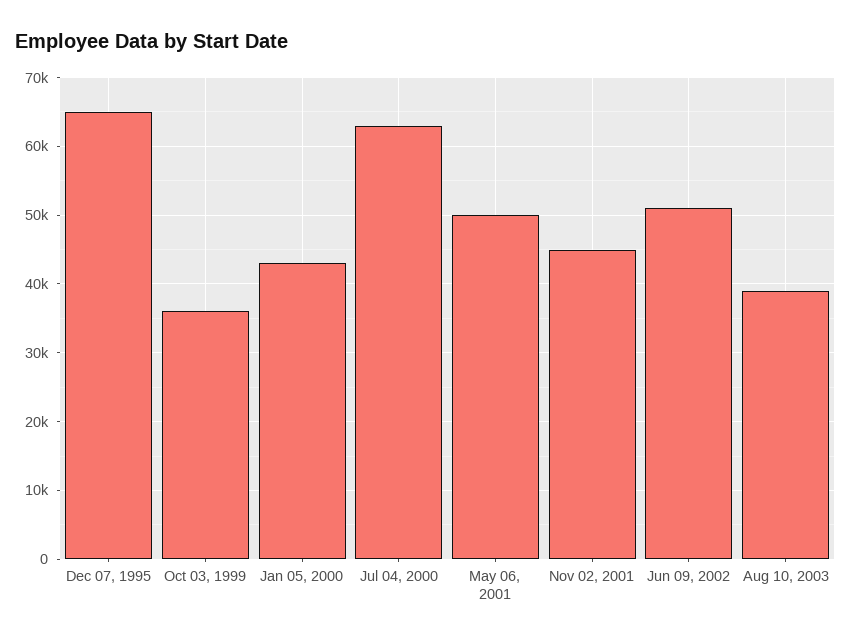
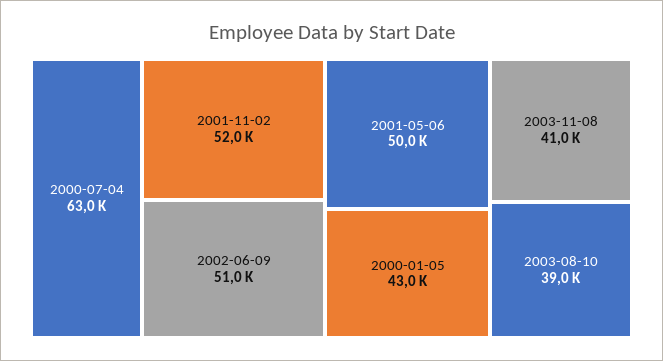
Dec 07, 1995: 65000 -> none
Oct 03, 1999: 36000 -> none
Nov 02, 2001: 45000 -> 52000
2003-11-08: none -> 41000

